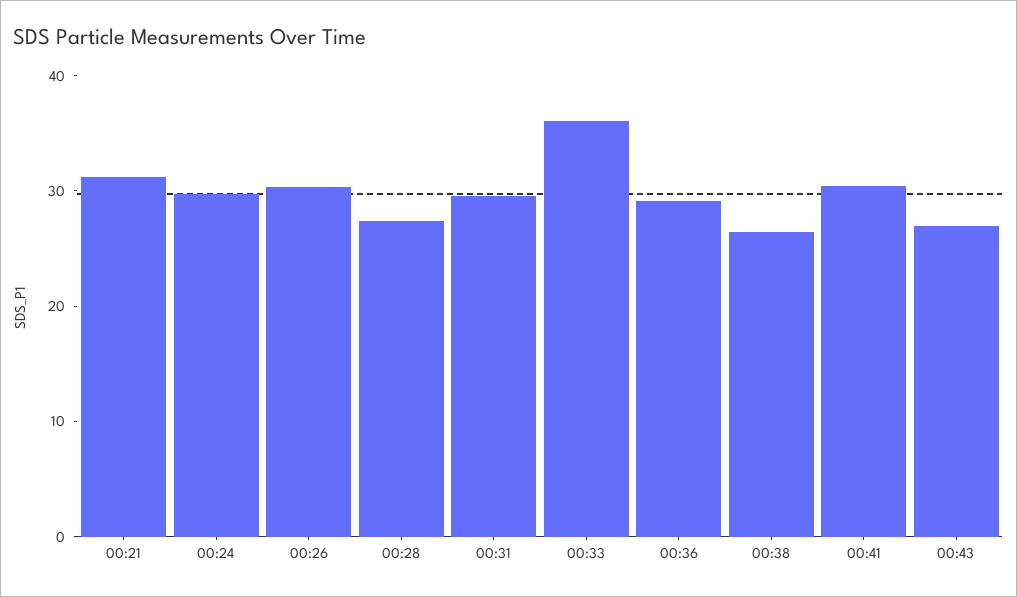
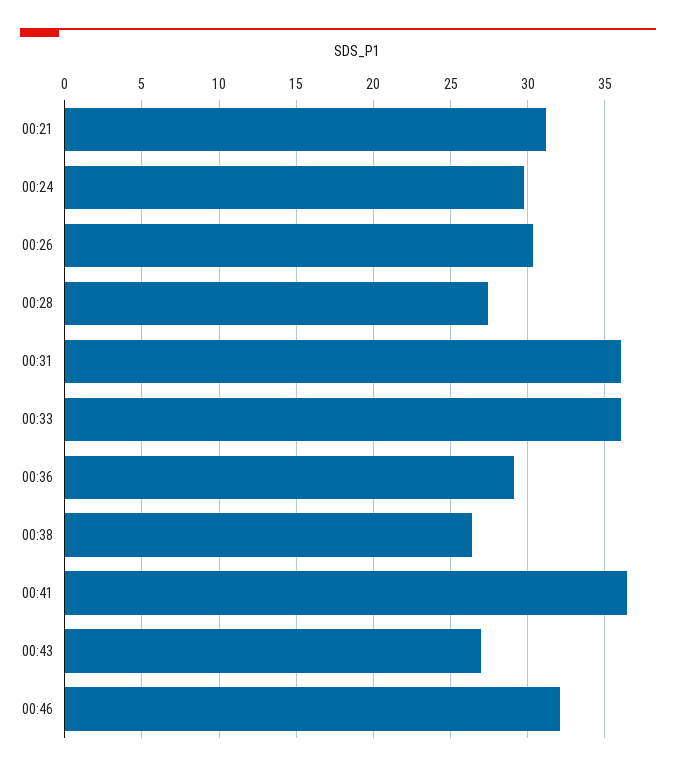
00:31: 30 -> 36
00:41: 30 -> 36.5
00:46: none -> 32

